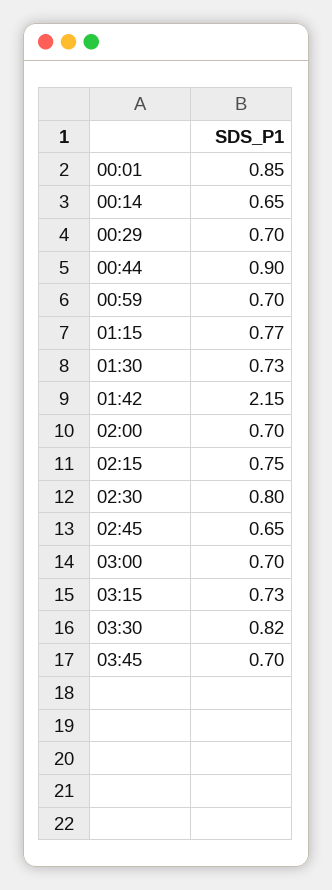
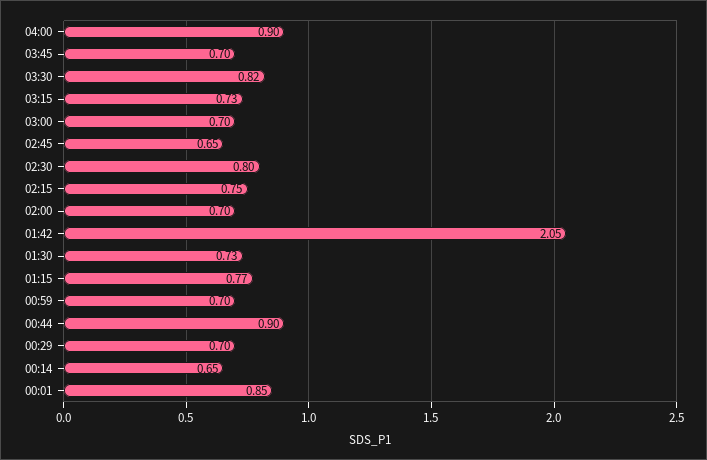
01:42: 2.15 -> 2.05
04:00: none -> 0.9

